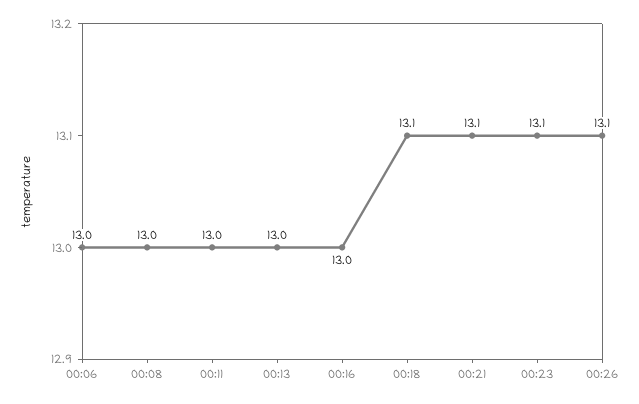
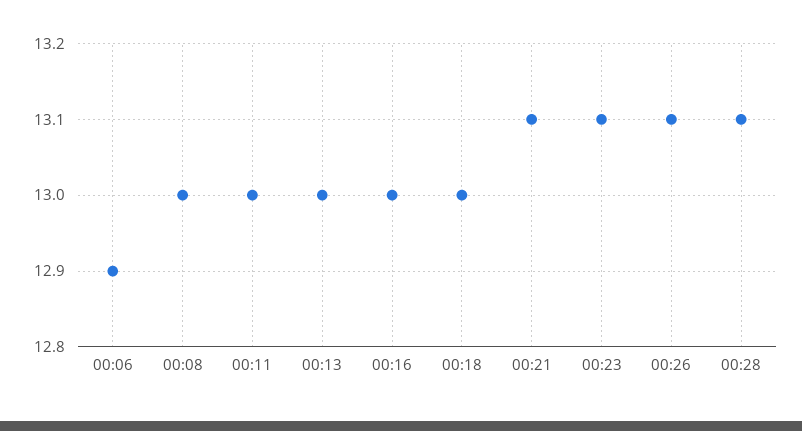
00:06: 13 -> 12.9
00:18: 13.1 -> 13
00:28: none -> 13.1

